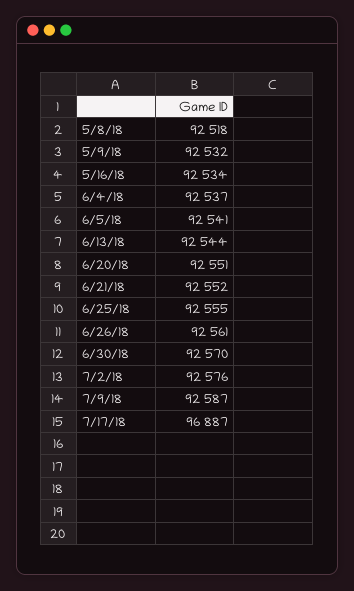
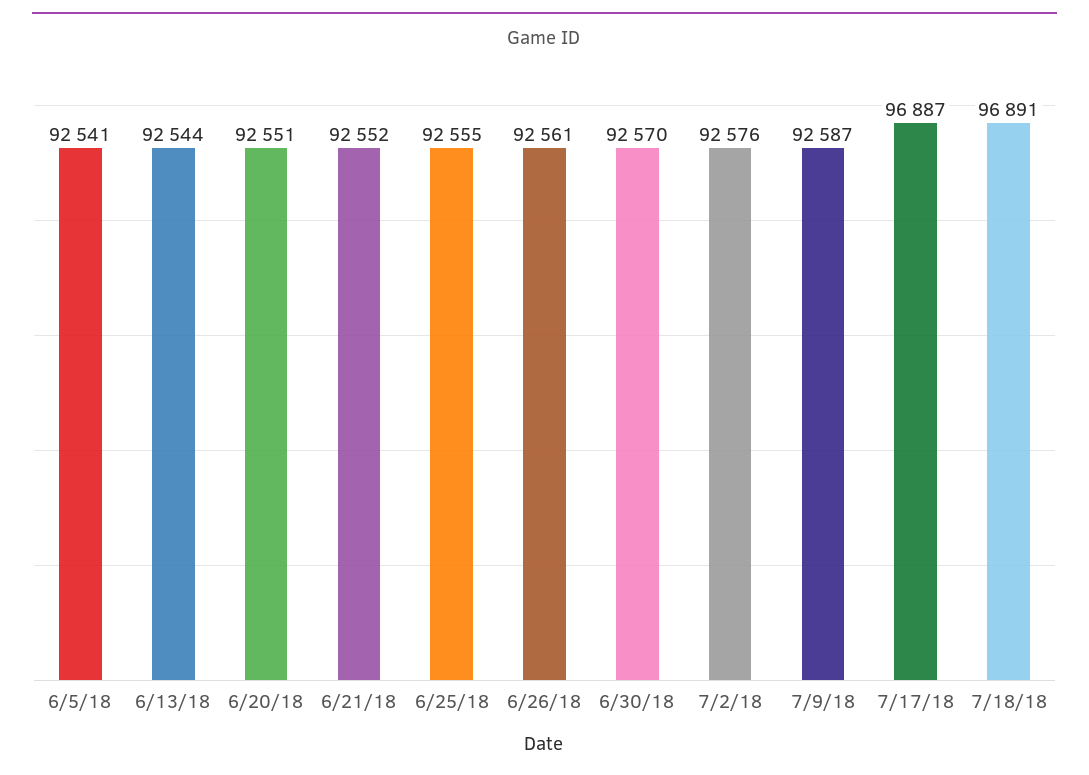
5/8/18: 92518 -> none
5/9/18: 92532 -> none
5/16/18: 92534 -> none
6/4/18: 92537 -> none
7/18/18: none -> 96891

